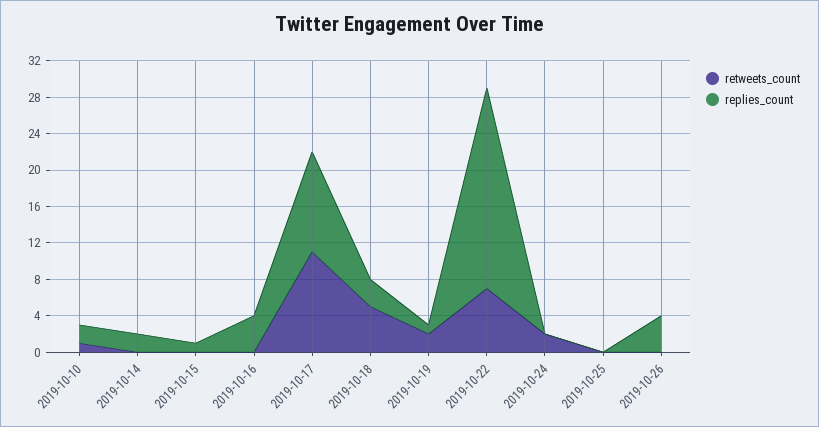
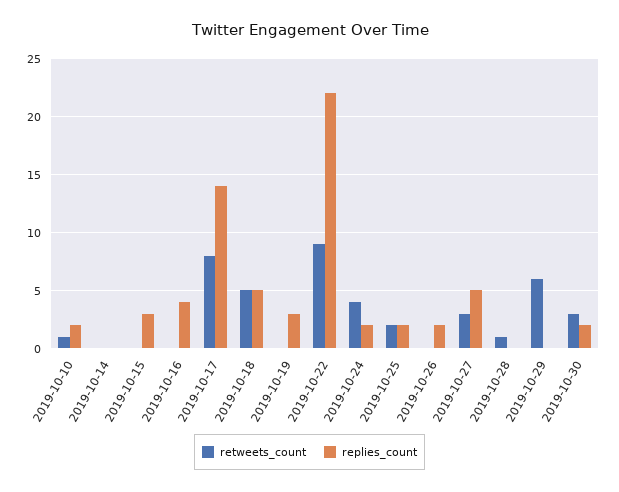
replies_count, 2019-10-14: 2 -> 0
replies_count, 2019-10-15: 1 -> 3
retweets_count, 2019-10-17: 11 -> 8
replies_count, 2019-10-17: 11 -> 14
replies_count, 2019-10-18: 3 -> 5
retweets_count, 2019-10-19: 2 -> 0
replies_count, 2019-10-19: 1 -> 3
retweets_count, 2019-10-22: 7 -> 9
retweets_count, 2019-10-24: 2 -> 4
replies_count, 2019-10-24: 0 -> 2
retweets_count, 2019-10-25: 0 -> 2
replies_count, 2019-10-25: 0 -> 2
replies_count, 2019-10-26: 4 -> 2
retweets_count, 2019-10-27: none -> 3
replies_count, 2019-10-27: none -> 5
retweets_count, 2019-10-28: none -> 1
replies_count, 2019-10-28: none -> 0
retweets_count, 2019-10-29: none -> 6
replies_count, 2019-10-29: none -> 0
retweets_count, 2019-10-30: none -> 3
replies_count, 2019-10-30: none -> 2

